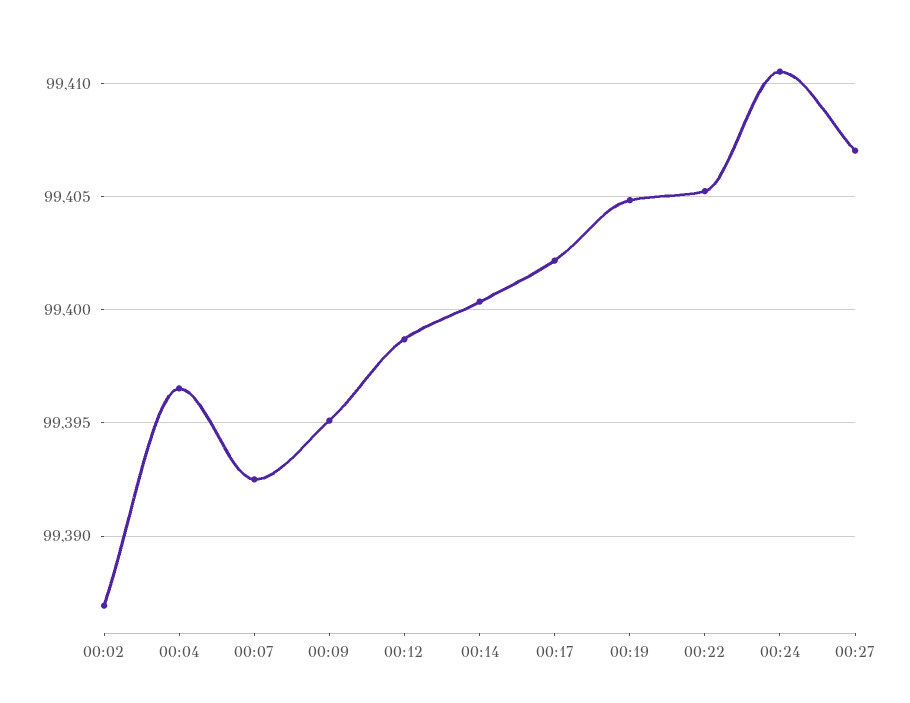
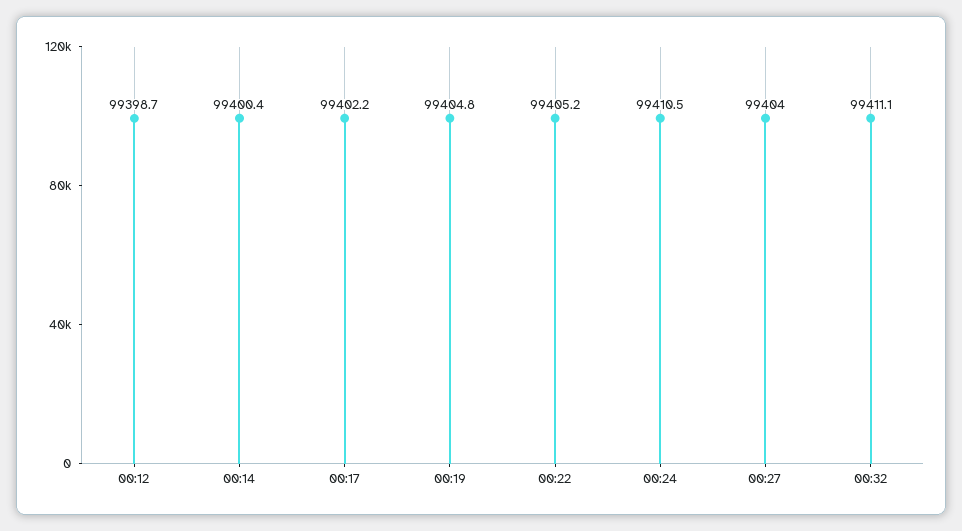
00:02: 99387 -> none
00:04: 99396.5 -> none
00:07: 99392.5 -> none
00:09: 99395 -> none
00:27: 99407 -> 99404
00:32: none -> 99411.1

